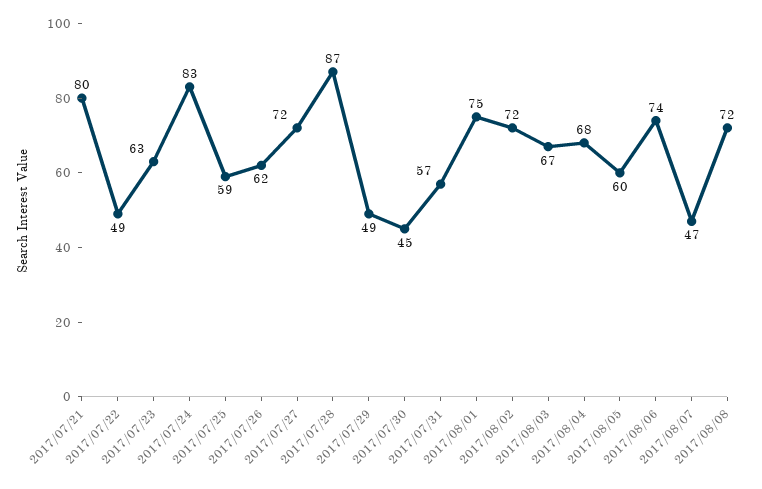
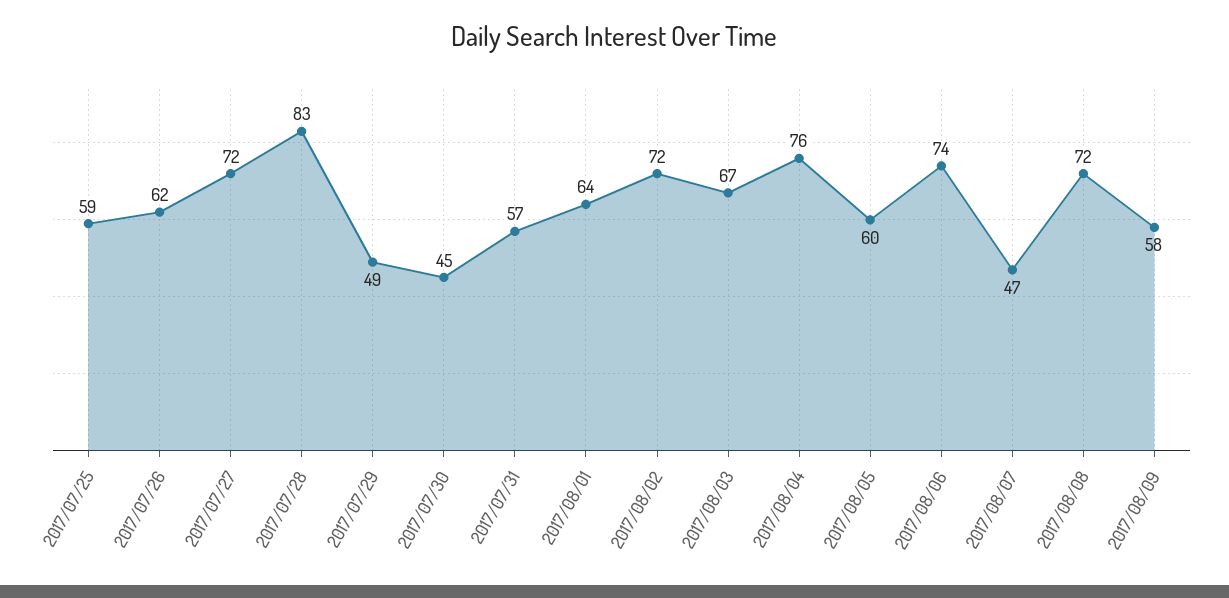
2017/07/21: 80 -> none
2017/07/22: 49 -> none
2017/07/23: 63 -> none
2017/07/24: 83 -> none
2017/07/28: 87 -> 83
2017/08/01: 75 -> 64
2017/08/04: 68 -> 76
2017/08/09: none -> 58

